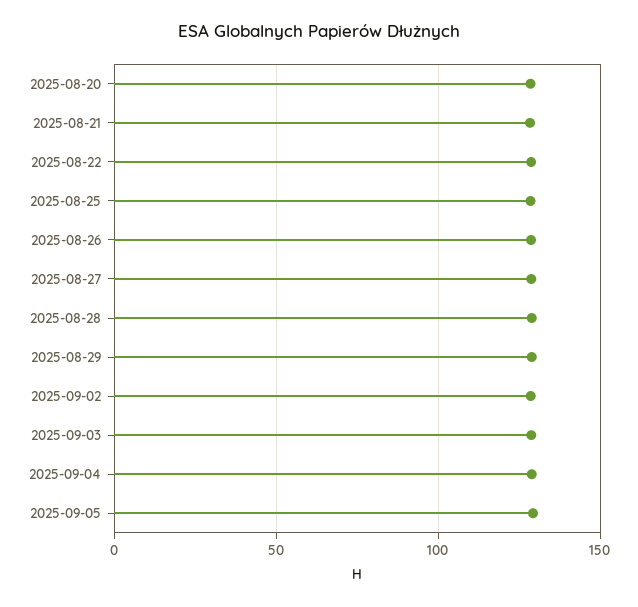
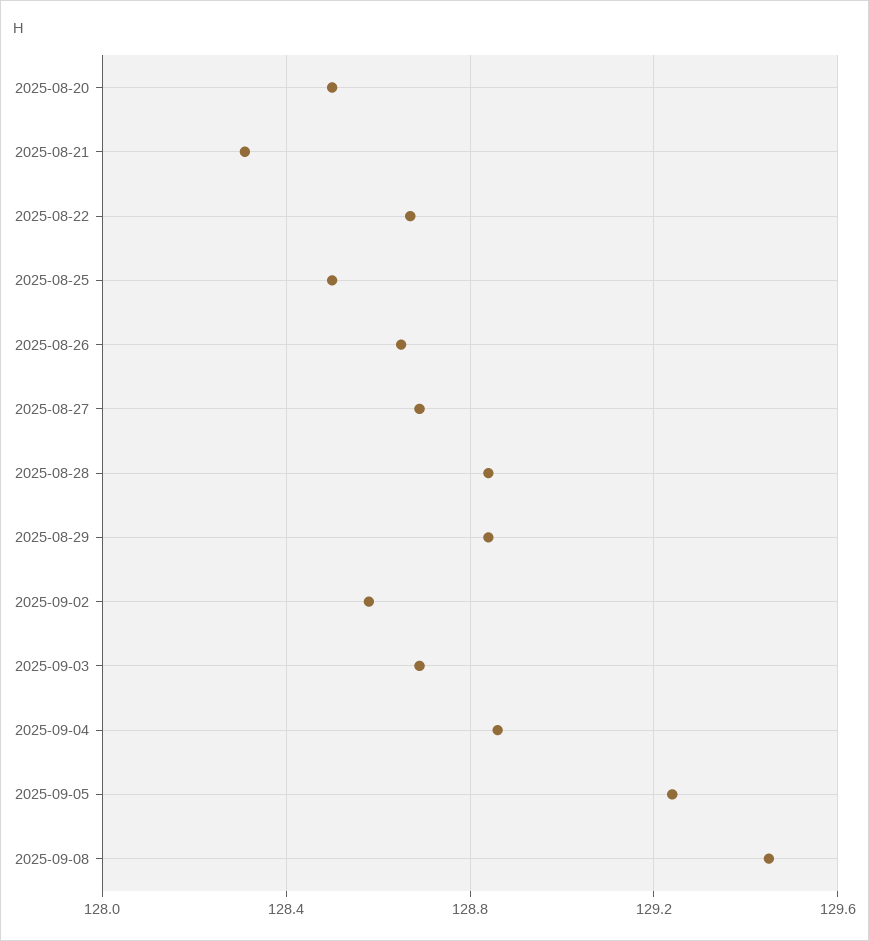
2025-09-08: none -> 129.45

